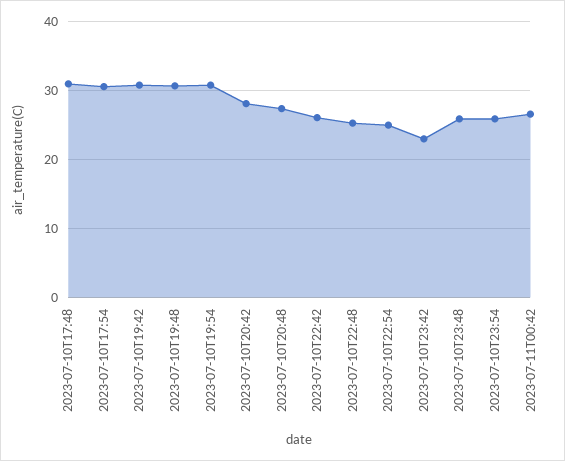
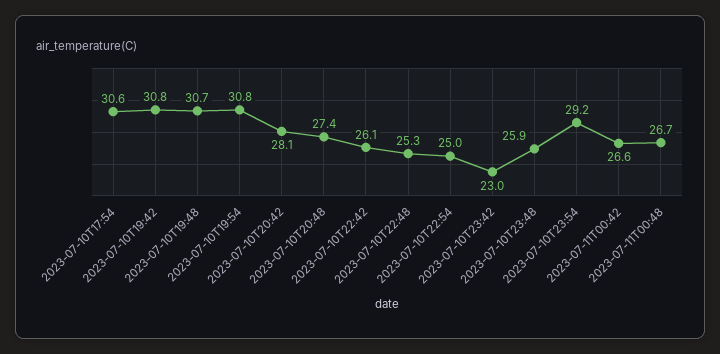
2023-07-10T17:48: 31 -> none
2023-07-10T23:54: 26 -> 29.2
2023-07-11T00:48: none -> 26.7

